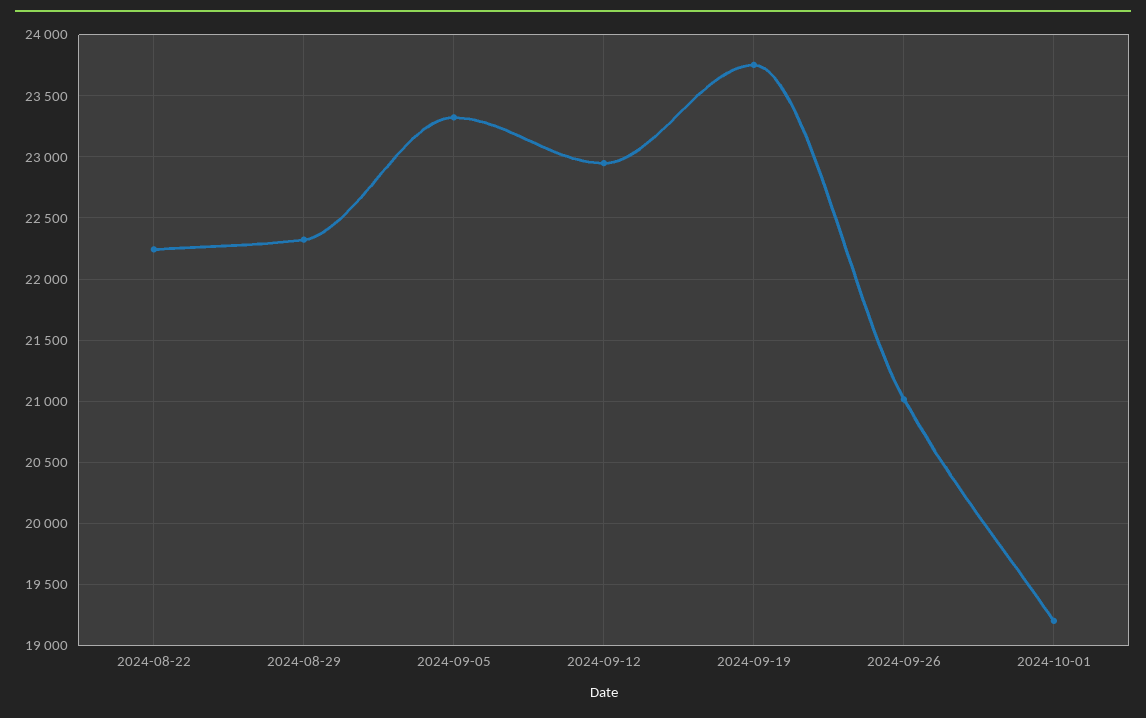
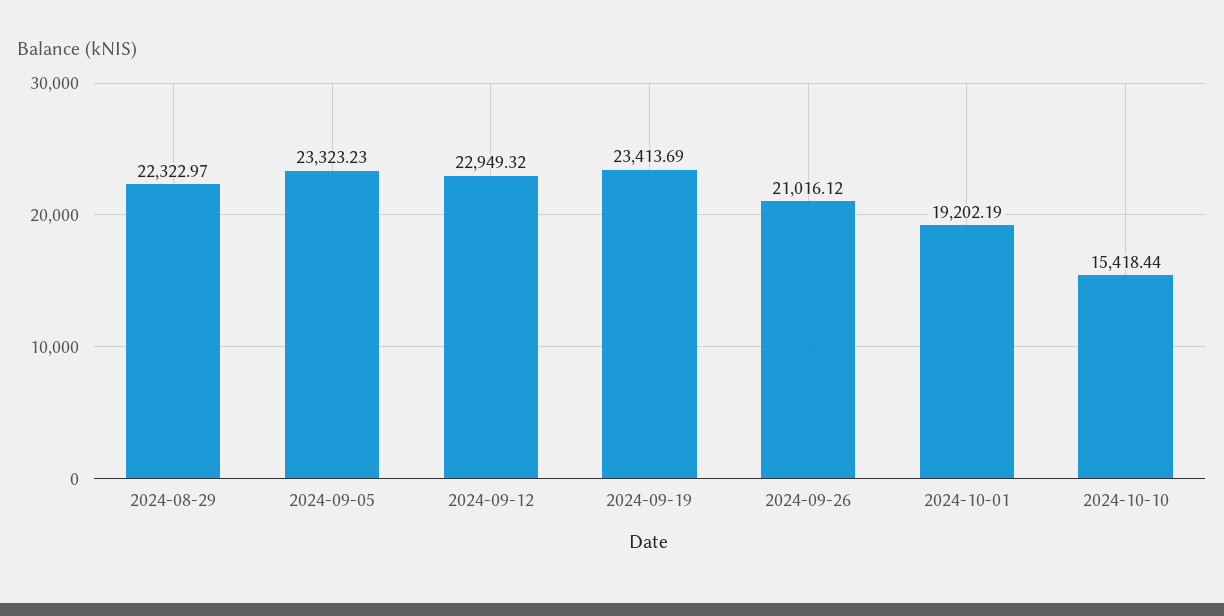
2024-08-22: 22250 -> none
2024-09-19: 23750 -> 23413.69
2024-10-10: none -> 15418.44

